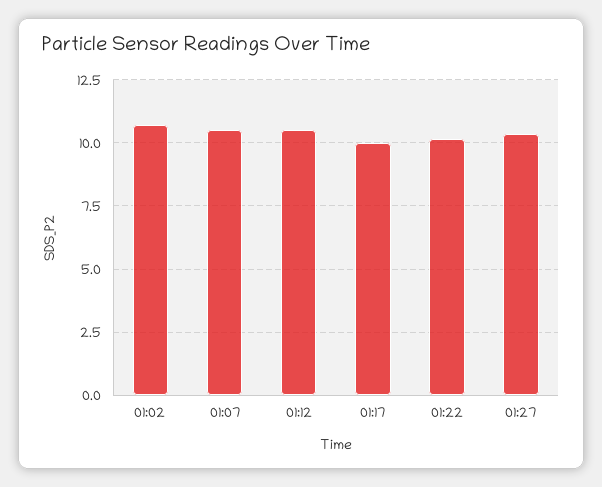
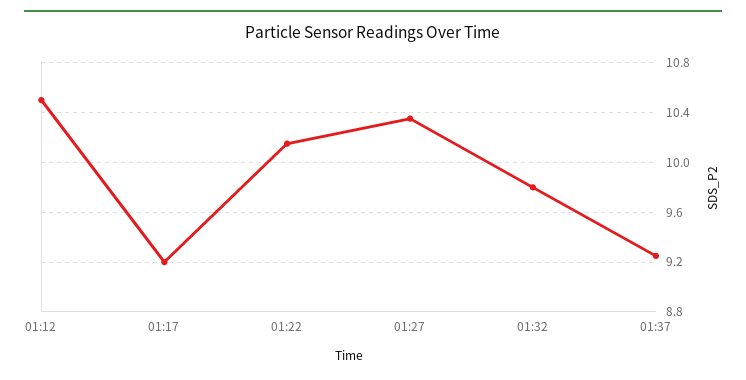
01:02: 10.75 -> none
01:07: 10.5 -> none
01:17: 10 -> 9.2
01:32: none -> 9.8
01:37: none -> 9.25

